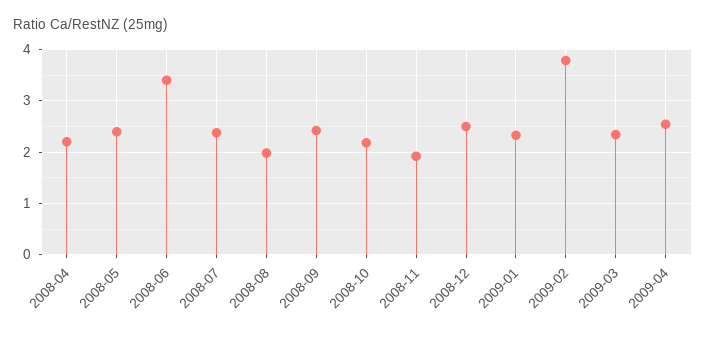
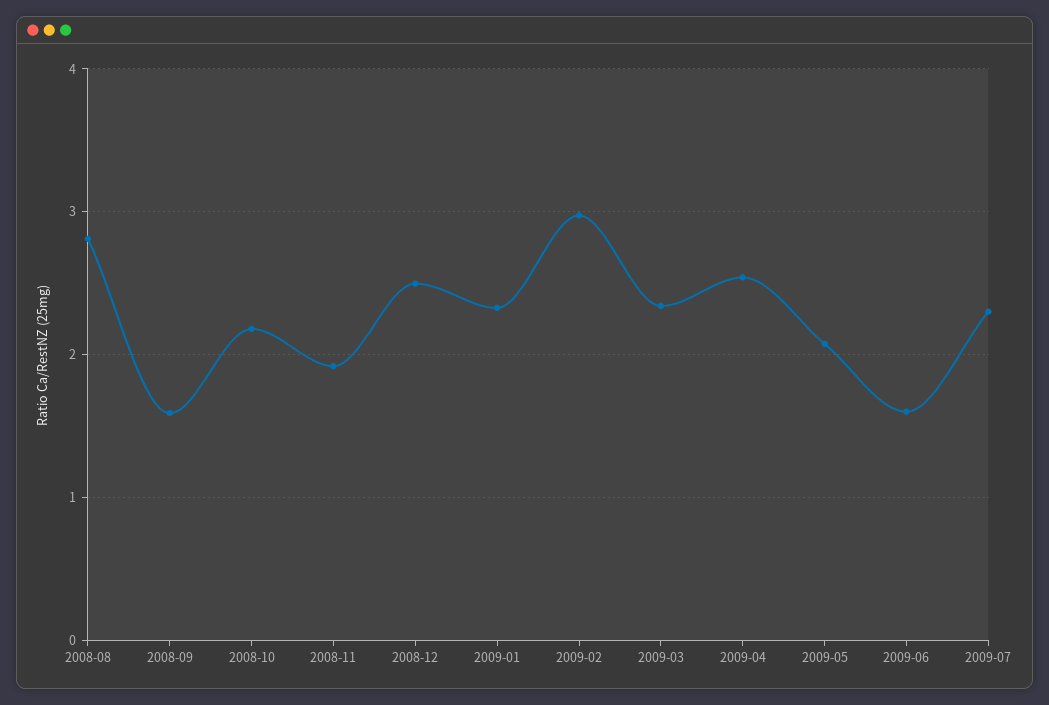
2008-04: 2.2 -> none
2008-05: 2.4 -> none
2008-06: 3.4 -> none
2008-07: 2.4 -> none
2008-08: 2 -> 2.8
2008-09: 2.4 -> 1.6
2009-02: 3.8 -> 3
2009-05: none -> 2.1
2009-06: none -> 1.6
2009-07: none -> 2.3

